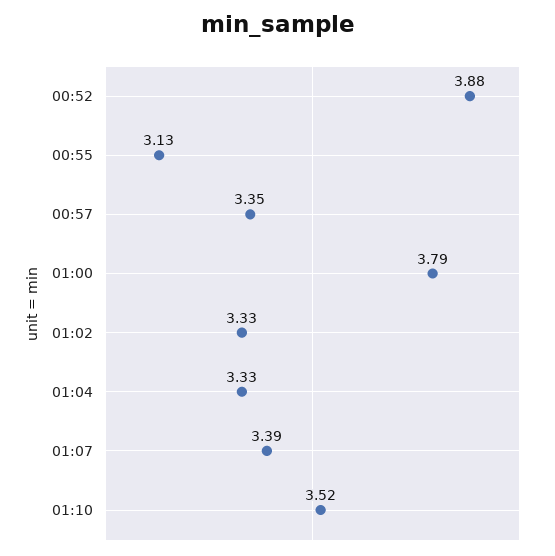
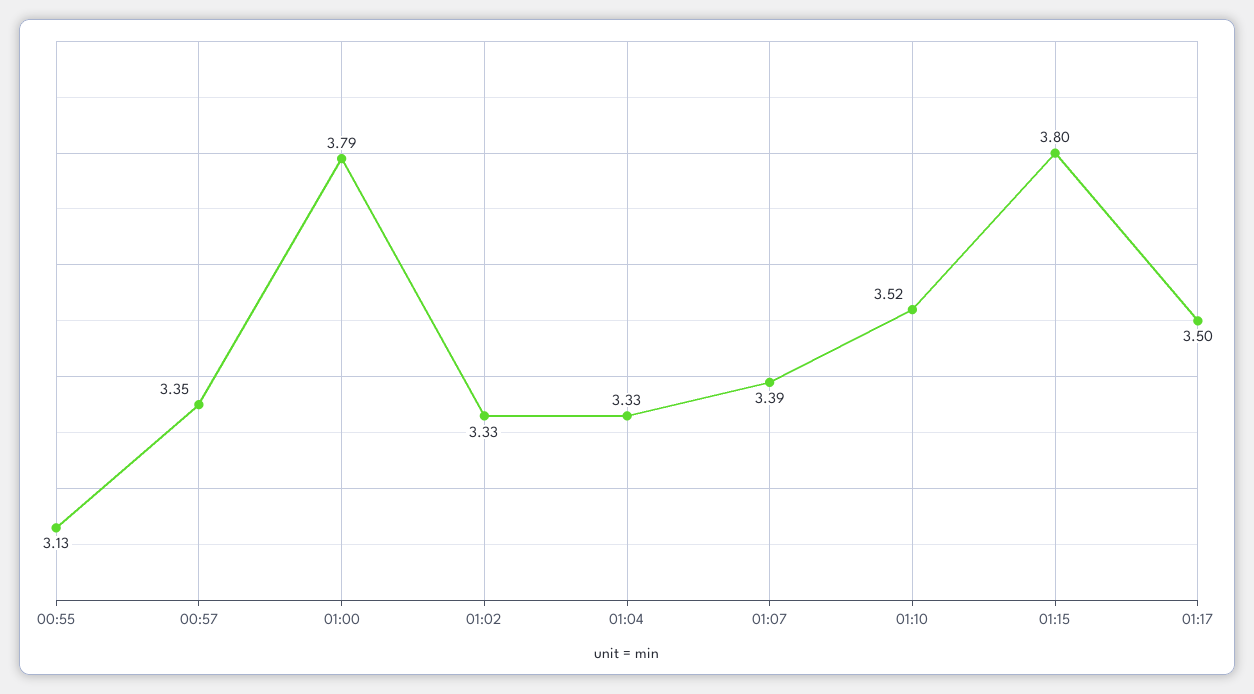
00:52: 3.88 -> none
01:15: none -> 3.8
01:17: none -> 3.5

